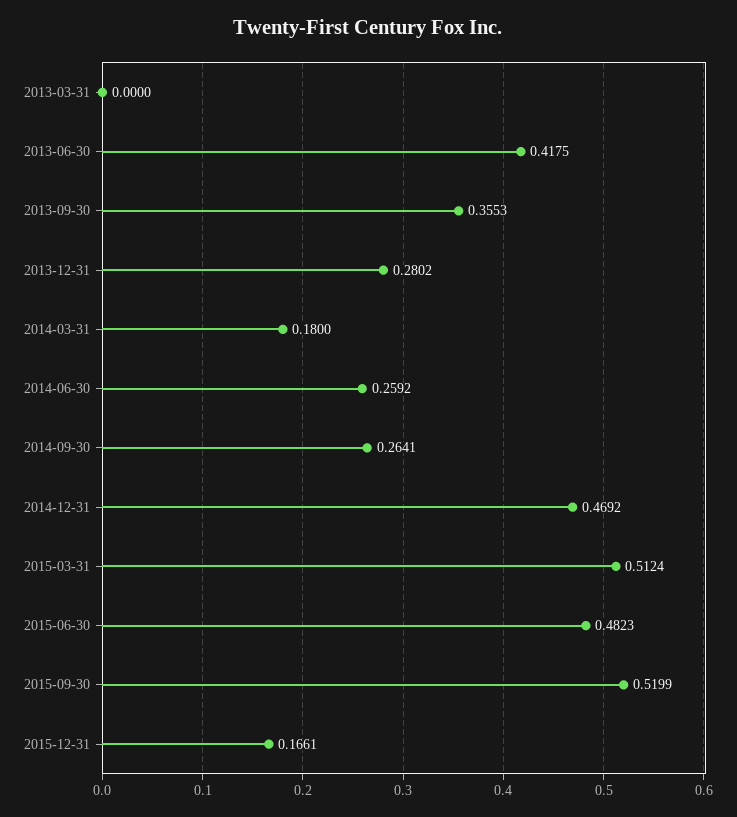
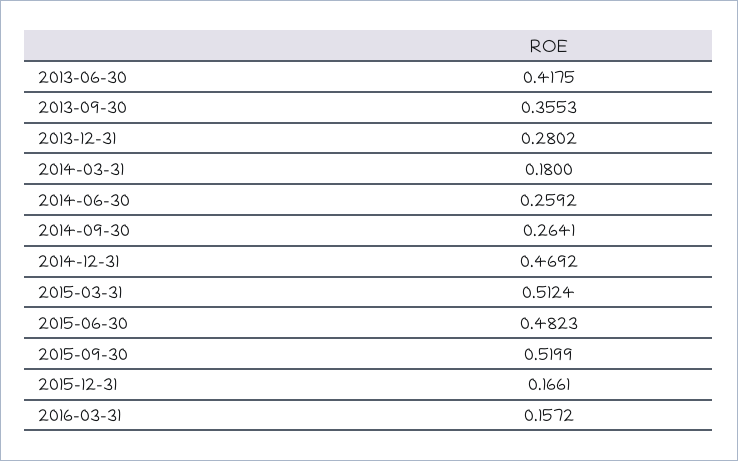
2013-03-31: 0 -> none
2016-03-31: none -> 0.1572

